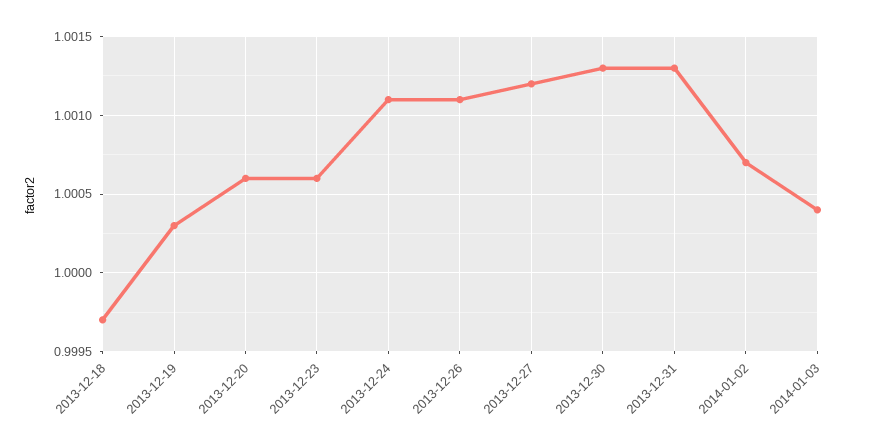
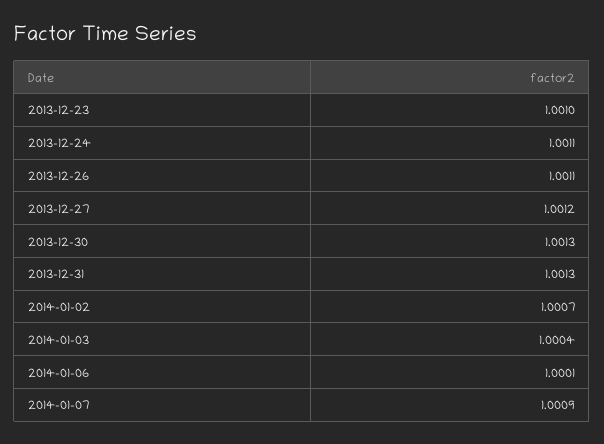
2013-12-18: 0.9997 -> none
2013-12-19: 1.0003 -> none
2013-12-20: 1.0006 -> none
2013-12-23: 1.0006 -> 1.001
2014-01-06: none -> 1.0001
2014-01-07: none -> 1.0009

